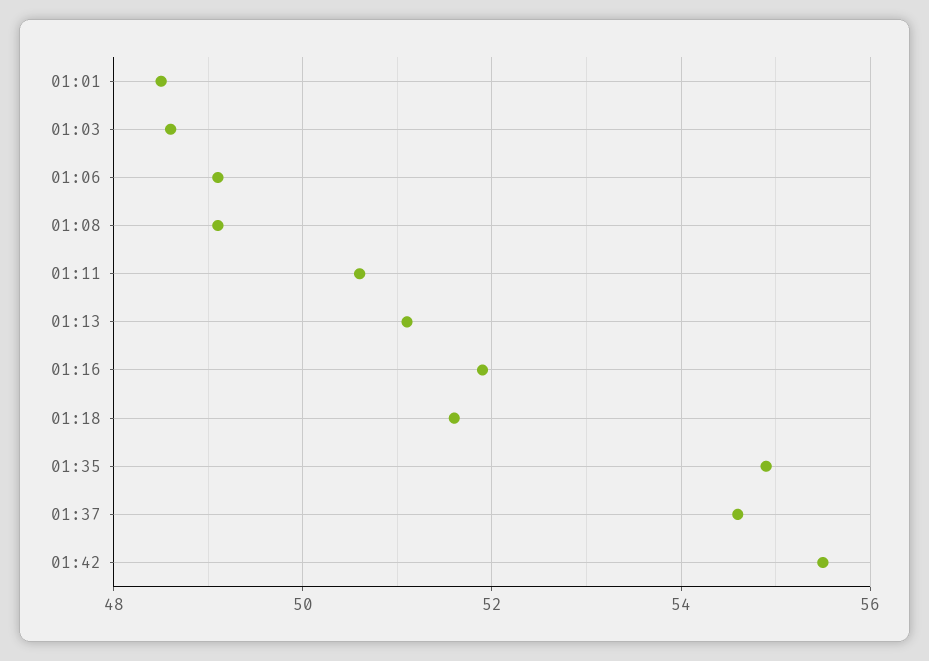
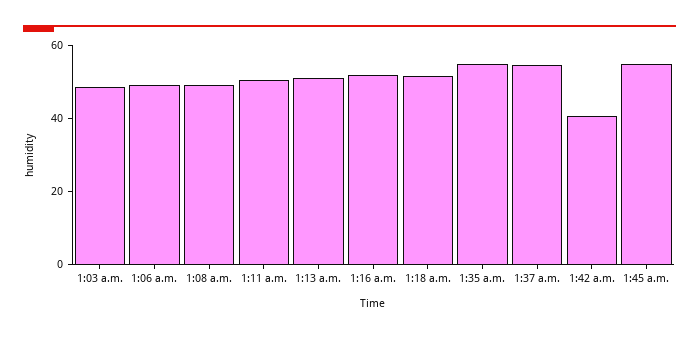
01:01: 48.5 -> none
01:42: 55.5 -> 40
1:45 a.m.: none -> 55

